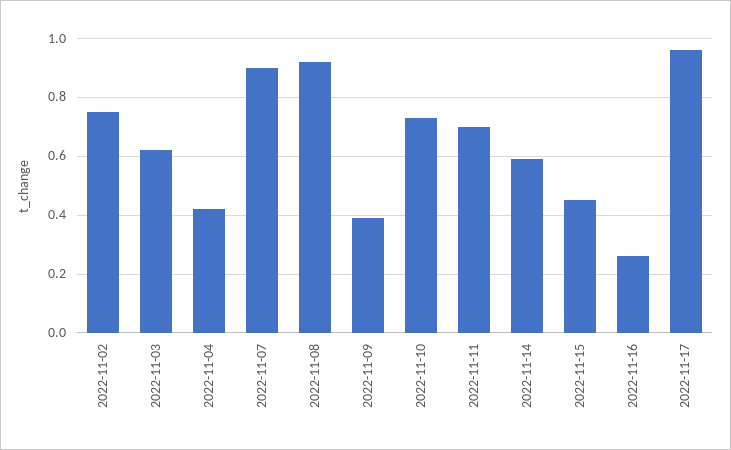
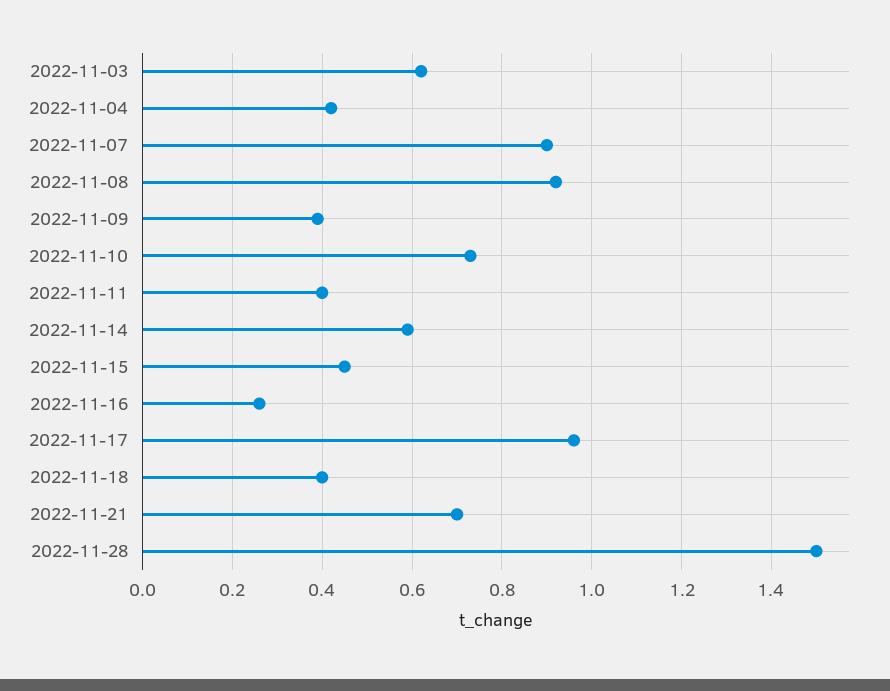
2022-11-02: 0.75 -> none
2022-11-11: 0.7 -> 0.4
2022-11-18: none -> 0.4
2022-11-21: none -> 0.7
2022-11-28: none -> 1.5

